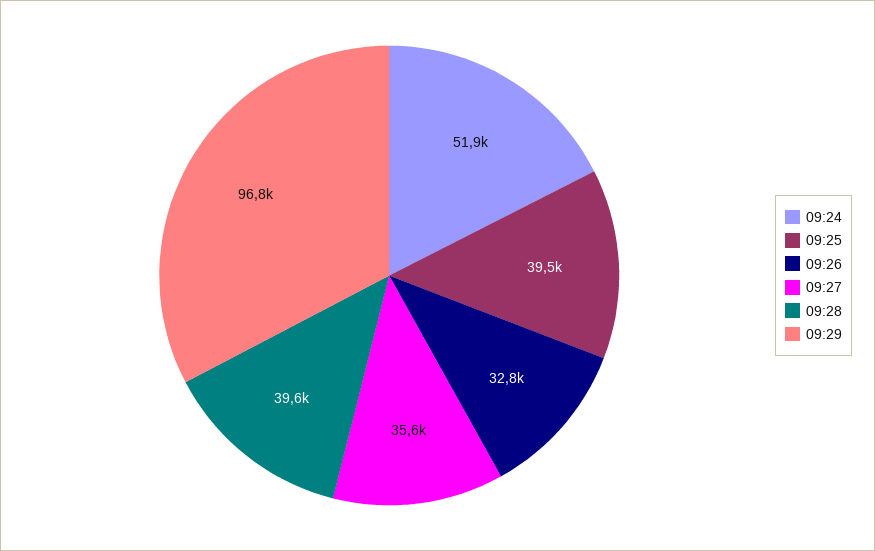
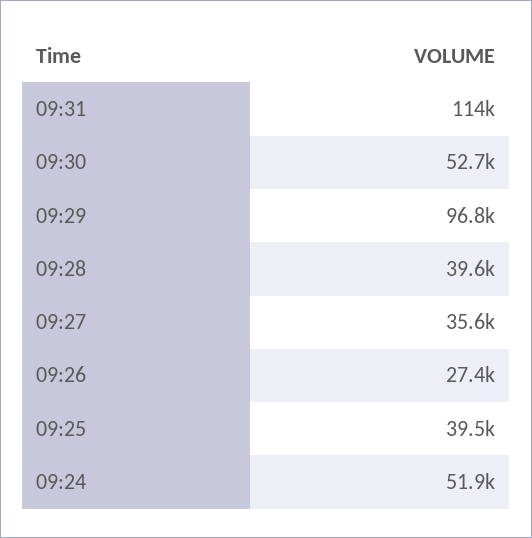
09:26: 32800 -> 27400
09:31: none -> 114000
09:30: none -> 52700

